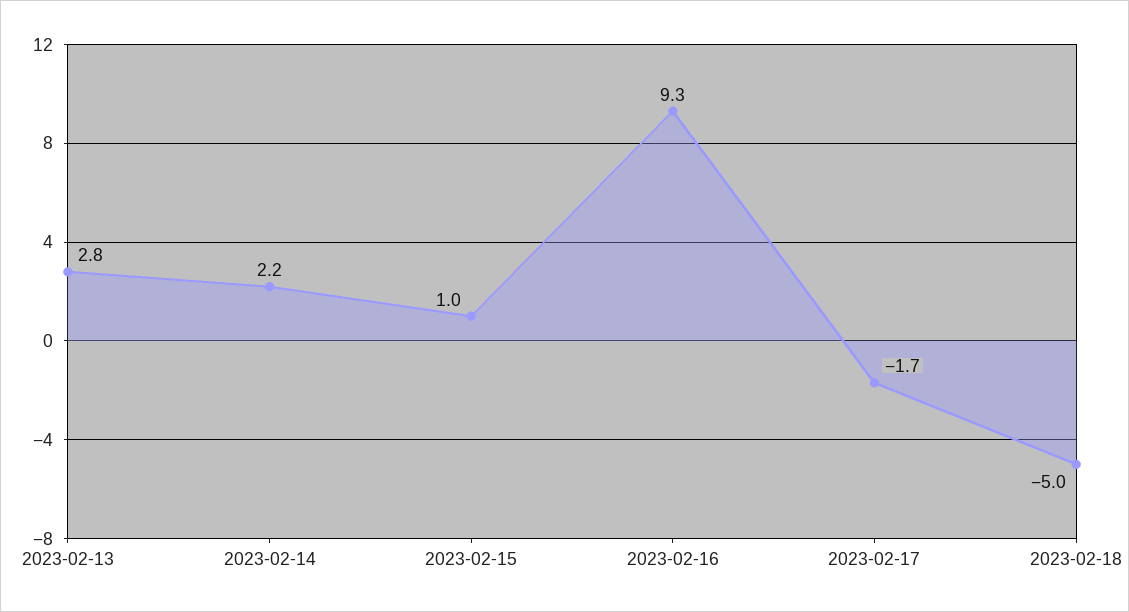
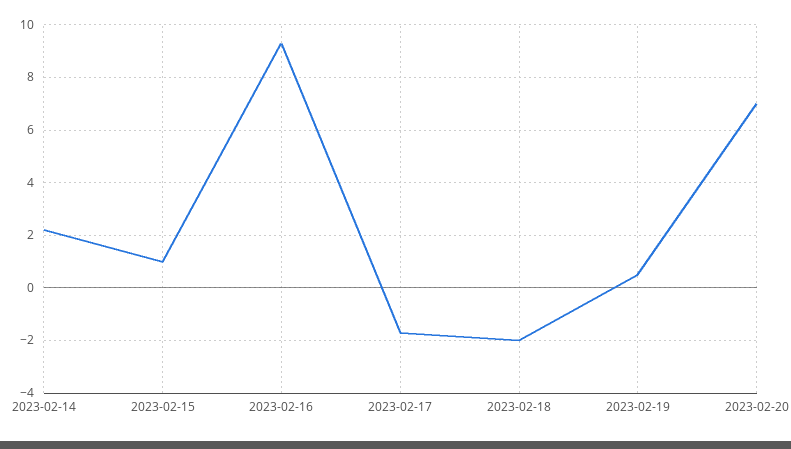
2023-02-13: 2.8 -> none
2023-02-18: -5 -> -2
2023-02-19: none -> 0.5
2023-02-20: none -> 7

